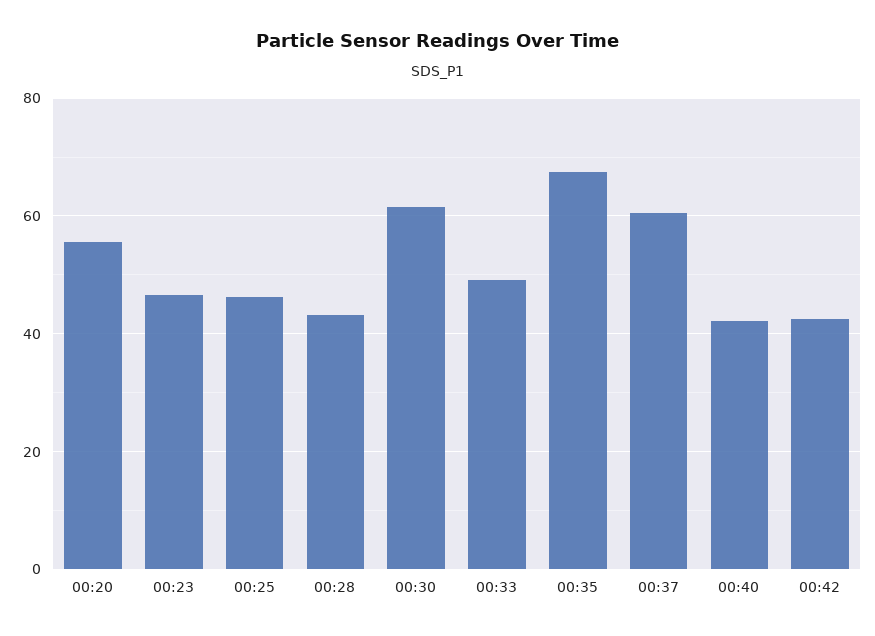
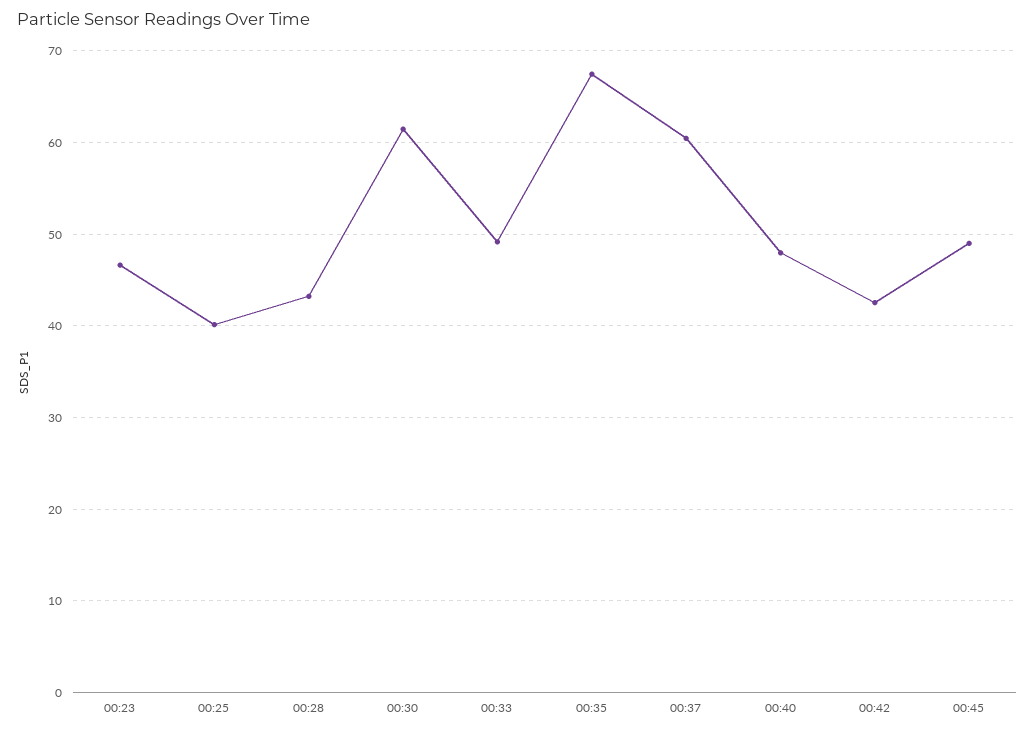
00:20: 56 -> none
00:25: 46 -> 40
00:40: 42 -> 48
00:45: none -> 49

